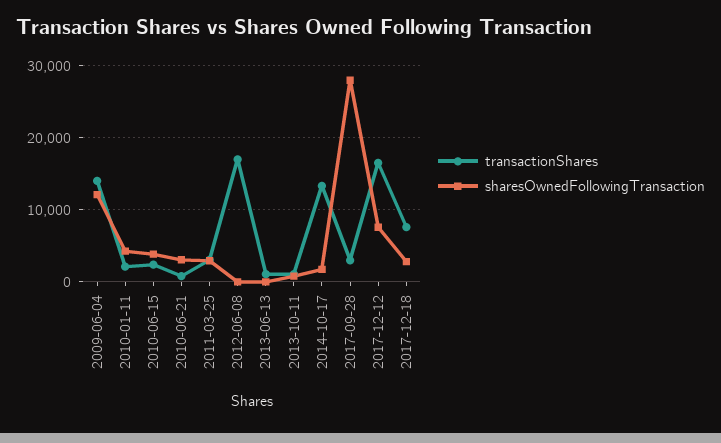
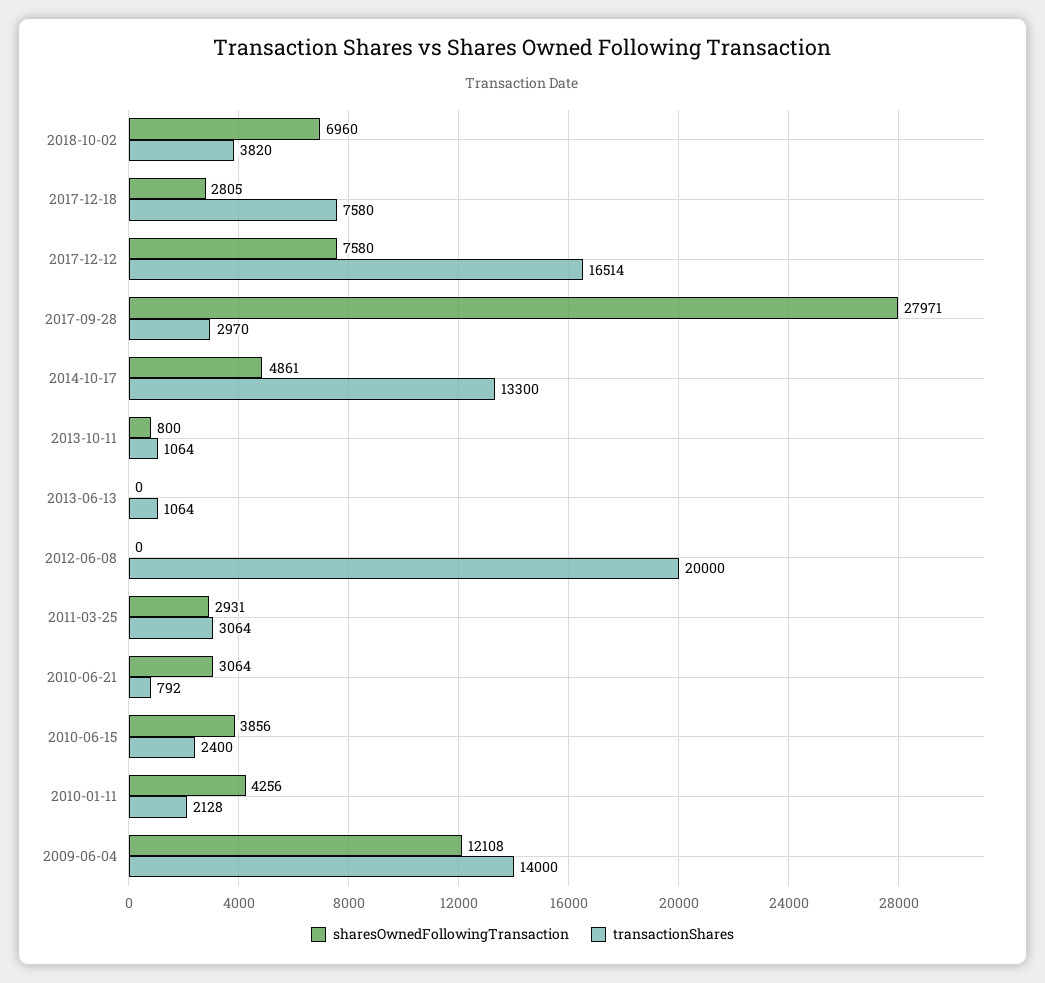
transactionShares, 2012-06-08: 17000 -> 20000
sharesOwnedFollowingTransaction, 2014-10-17: 2000 -> 4861
sharesOwnedFollowingTransaction, 2018-10-02: none -> 6960
transactionShares, 2018-10-02: none -> 3820

